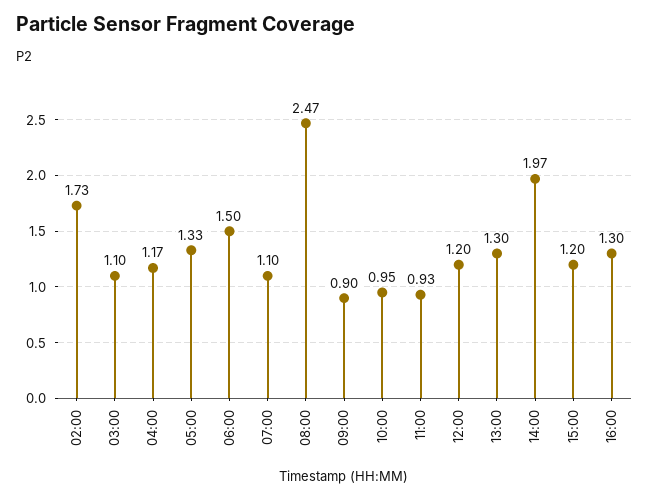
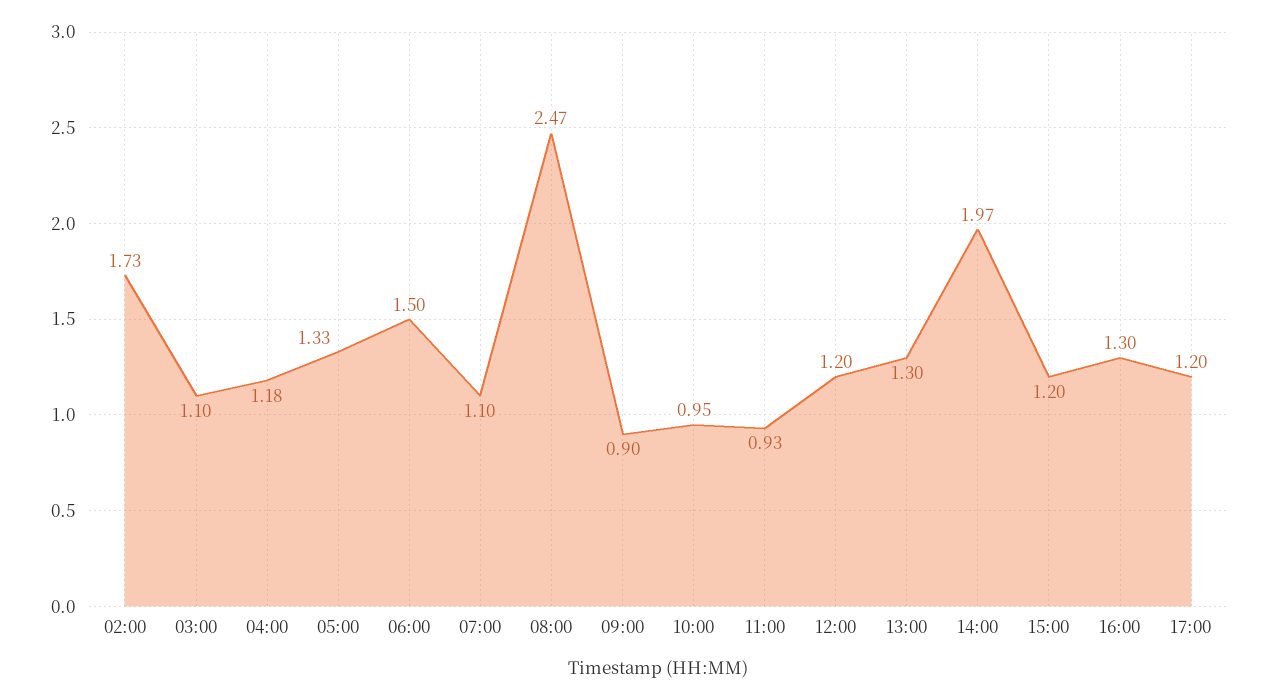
04:00: 1.17 -> 1.18
17:00: none -> 1.2

